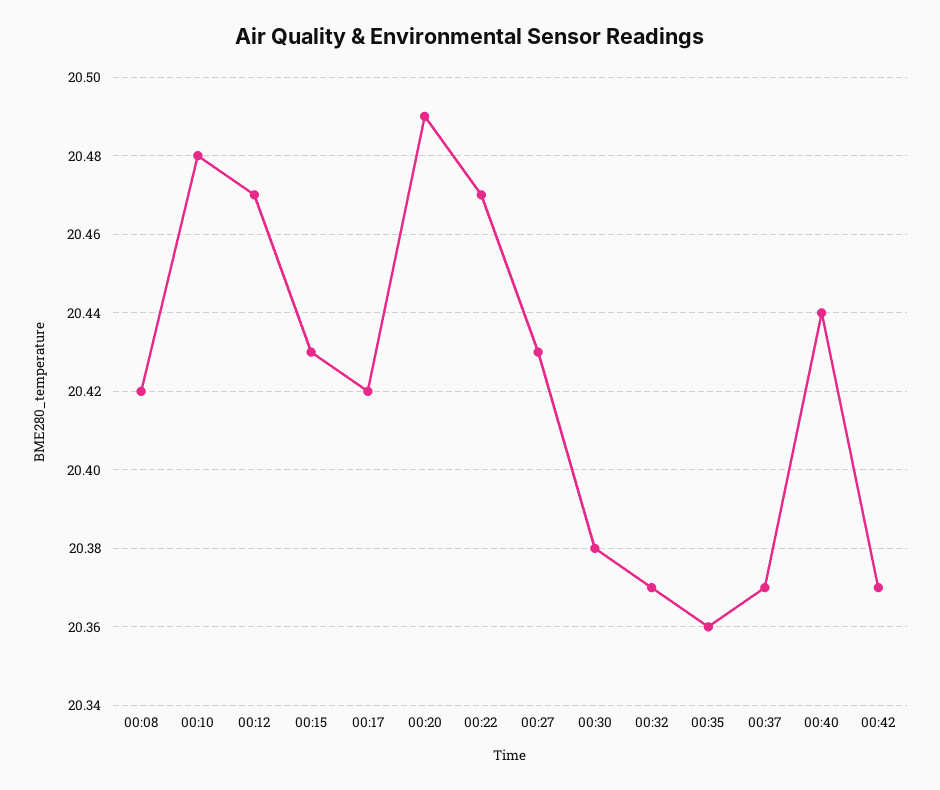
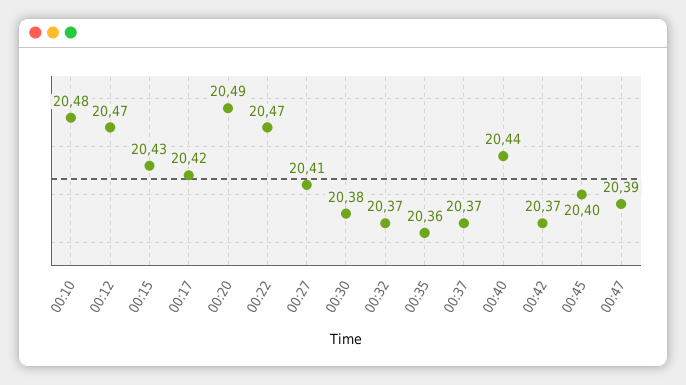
00:08: 20.42 -> none
00:27: 20.43 -> 20.41
00:45: none -> 20.4
00:47: none -> 20.39

